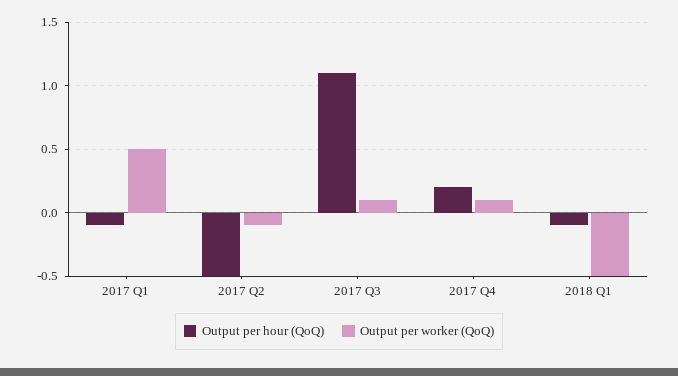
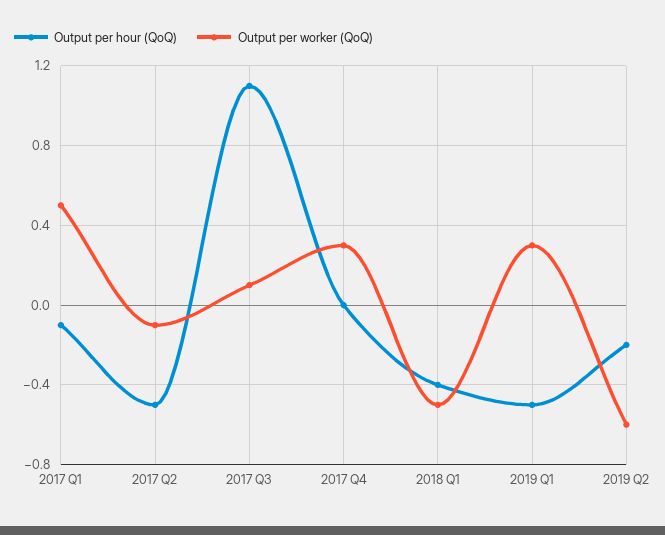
Output per hour (QoQ), 2017 Q4: 0.2 -> 0
Output per worker (QoQ), 2017 Q4: 0.1 -> 0.3
Output per hour (QoQ), 2018 Q1: -0.1 -> -0.4
Output per hour (QoQ), 2019 Q1: none -> -0.5
Output per worker (QoQ), 2019 Q1: none -> 0.3
Output per hour (QoQ), 2019 Q2: none -> -0.2
Output per worker (QoQ), 2019 Q2: none -> -0.6

